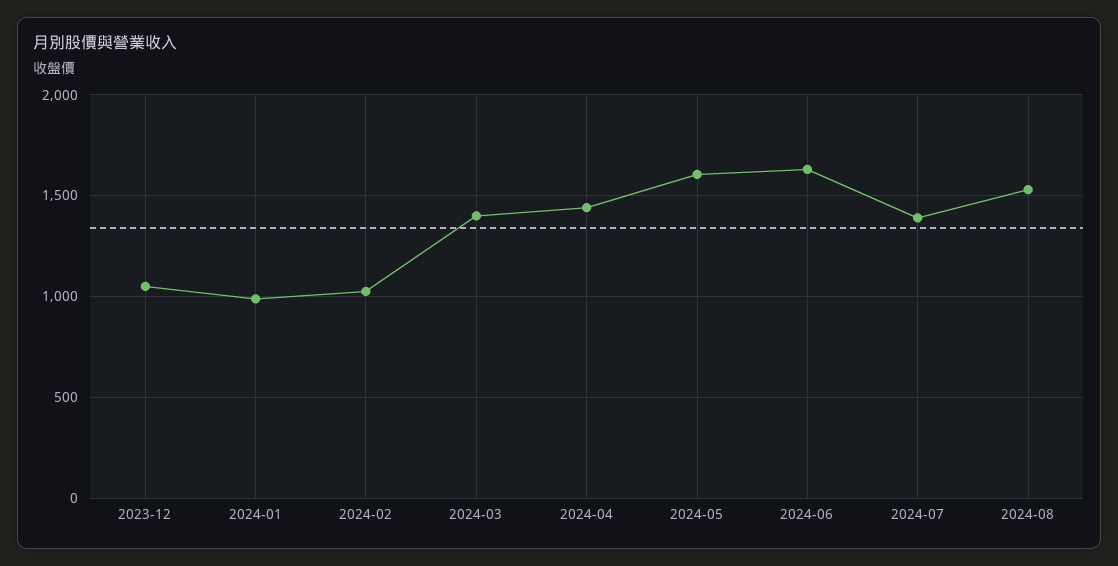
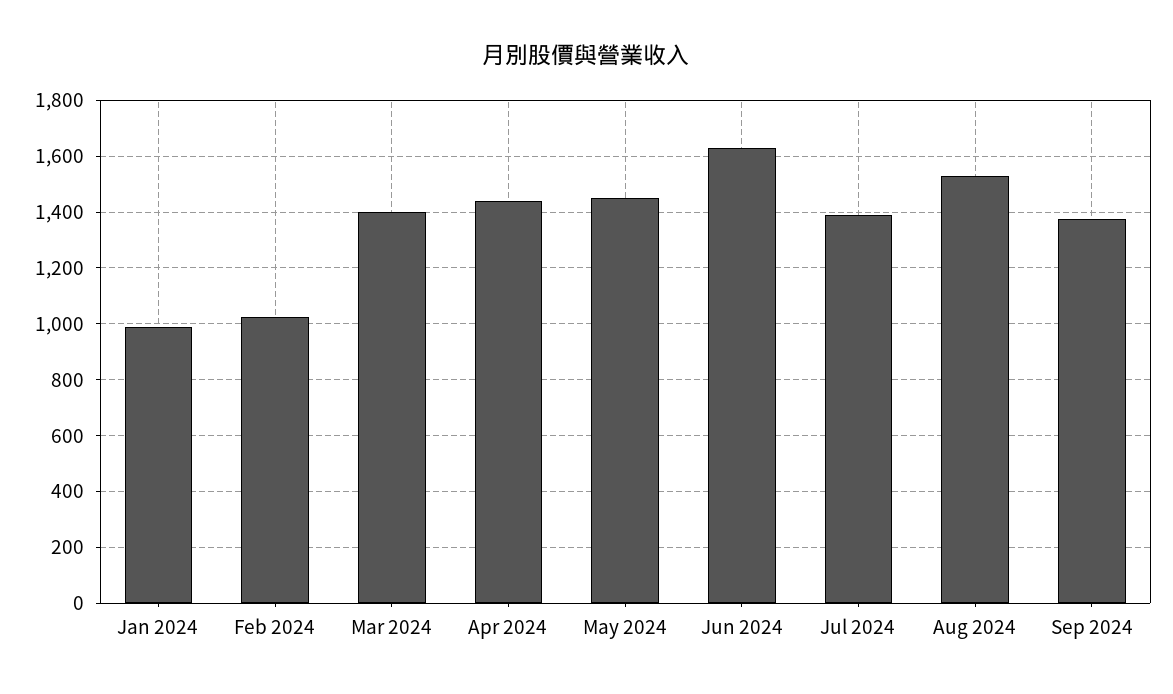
2023-12: 1050 -> none
2024-05: 1600 -> 1450
Sep 2024: none -> 1375

